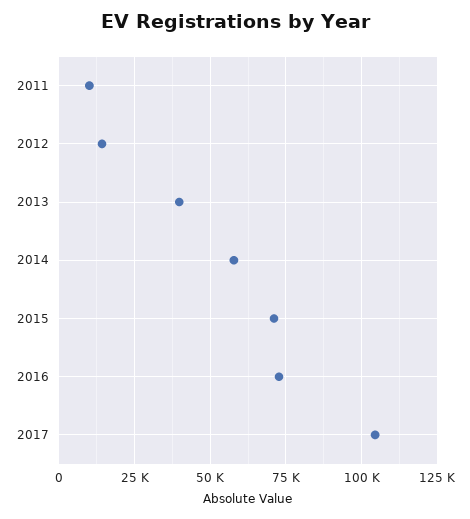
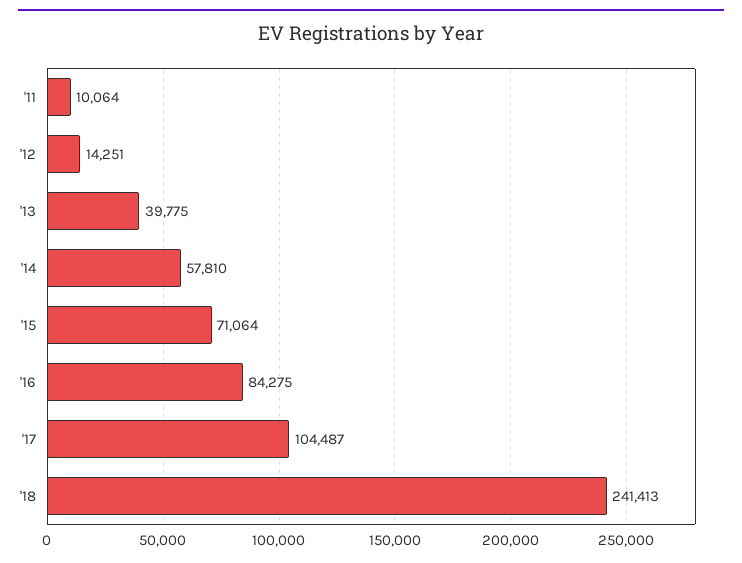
2016: 72500 -> 84275
'18: none -> 241413

